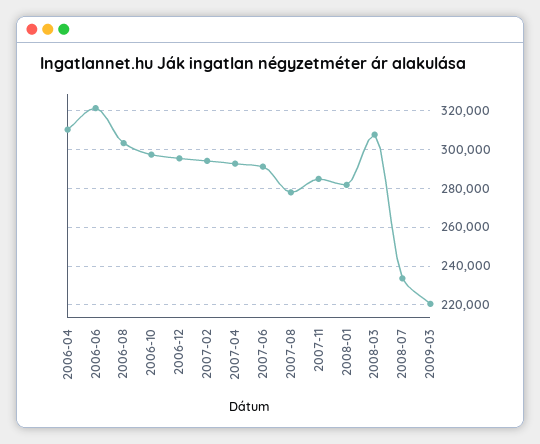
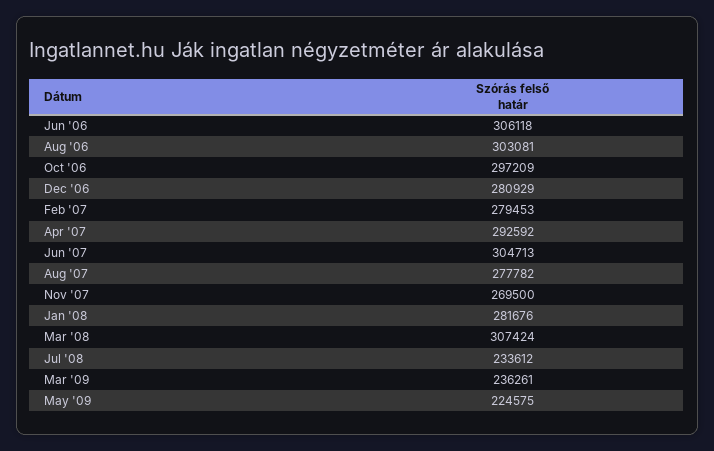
2006-04: 310000 -> none
2006-06: 320000 -> 306118
2006-12: 295000 -> 280929
2007-02: 295000 -> 279453
2007-06: 290000 -> 304713
2007-11: 285000 -> 269500
2009-03: 220000 -> 236261
May '09: none -> 224575

